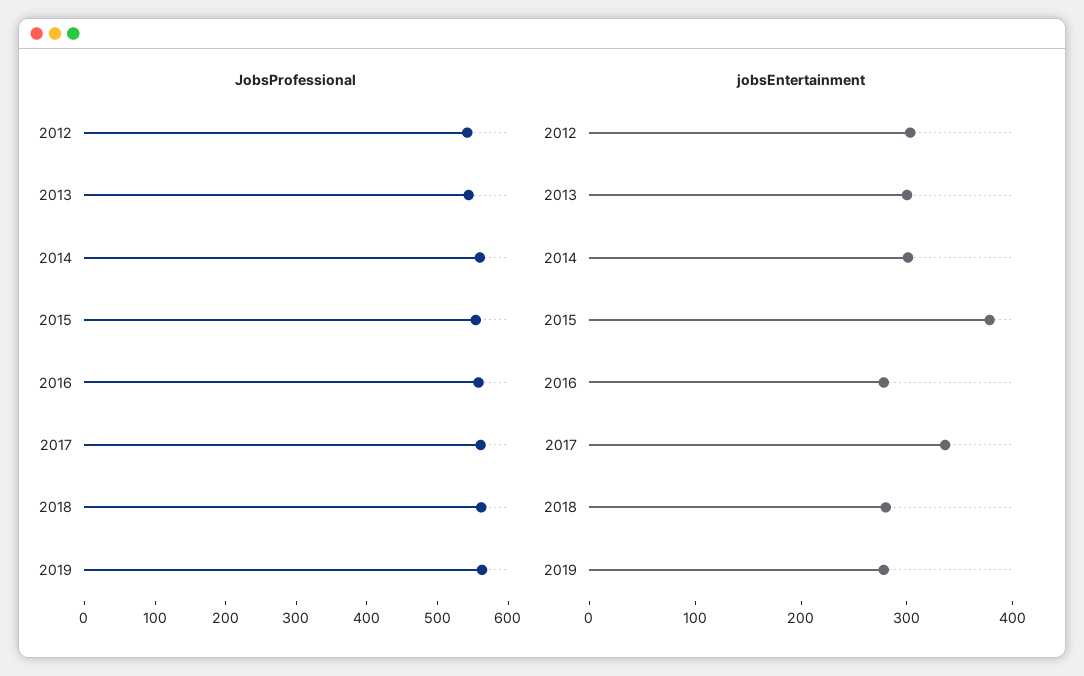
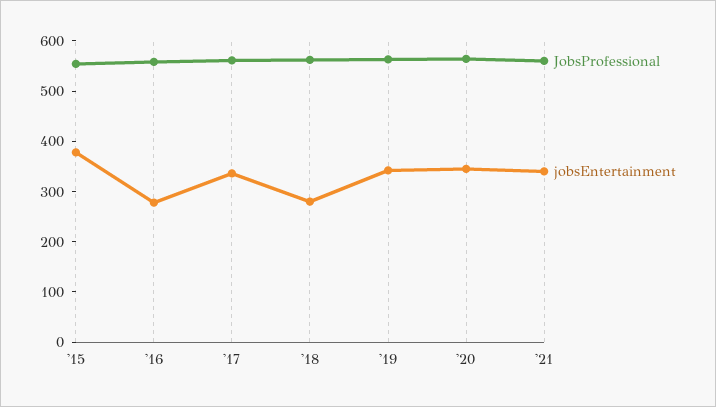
JobsProfessional, 2012: 540 -> none
JobsProfessional, 2013: 540 -> none
JobsProfessional, 2014: 560 -> none
jobsEntertainment, 2012: 300 -> none
jobsEntertainment, 2013: 300 -> none
jobsEntertainment, 2014: 300 -> none
jobsEntertainment, 2019: 280 -> 340
JobsProfessional, '20: none -> 560
jobsEntertainment, '20: none -> 340
JobsProfessional, '21: none -> 560
jobsEntertainment, '21: none -> 340

